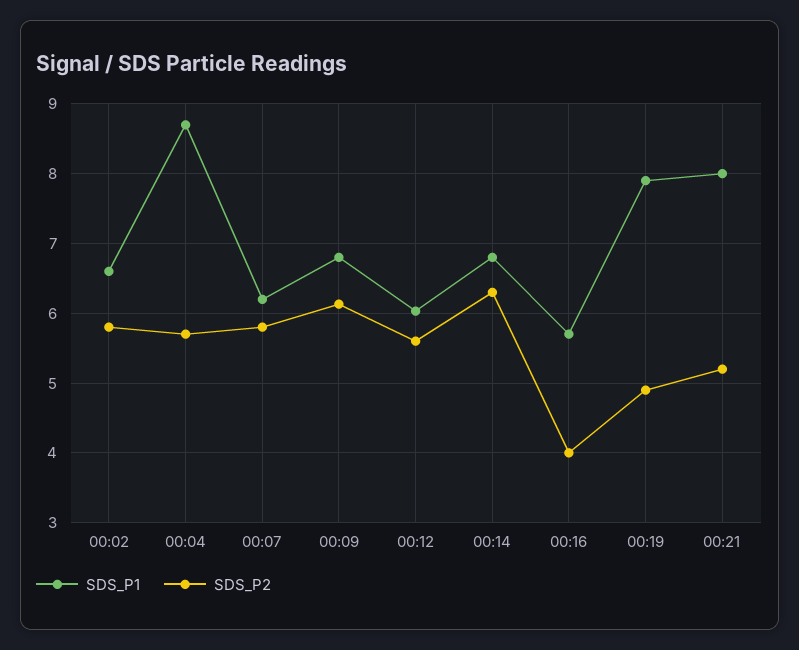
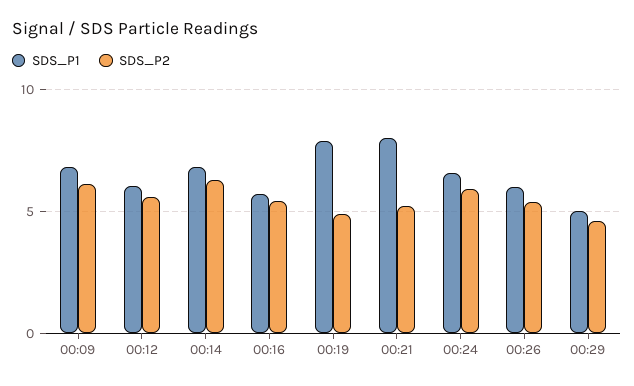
SDS_P1, 00:02: 6.6 -> none
SDS_P2, 00:02: 5.8 -> none
SDS_P1, 00:04: 8.7 -> none
SDS_P2, 00:04: 5.7 -> none
SDS_P1, 00:07: 6.2 -> none
SDS_P2, 00:07: 5.8 -> none
SDS_P2, 00:16: 4 -> 5.5
SDS_P1, 00:24: none -> 6.5
SDS_P2, 00:24: none -> 6
SDS_P1, 00:26: none -> 6
SDS_P2, 00:26: none -> 5.5
SDS_P1, 00:29: none -> 5
SDS_P2, 00:29: none -> 4.5

